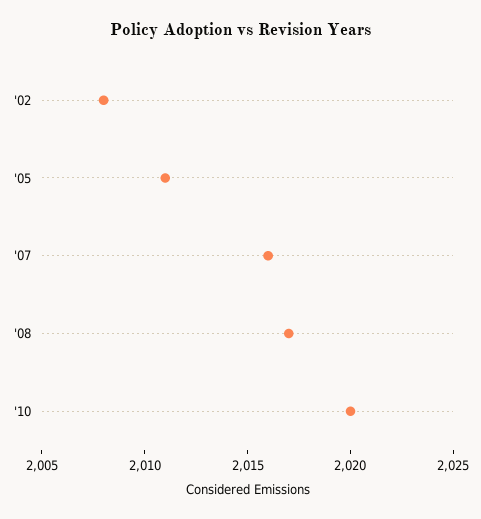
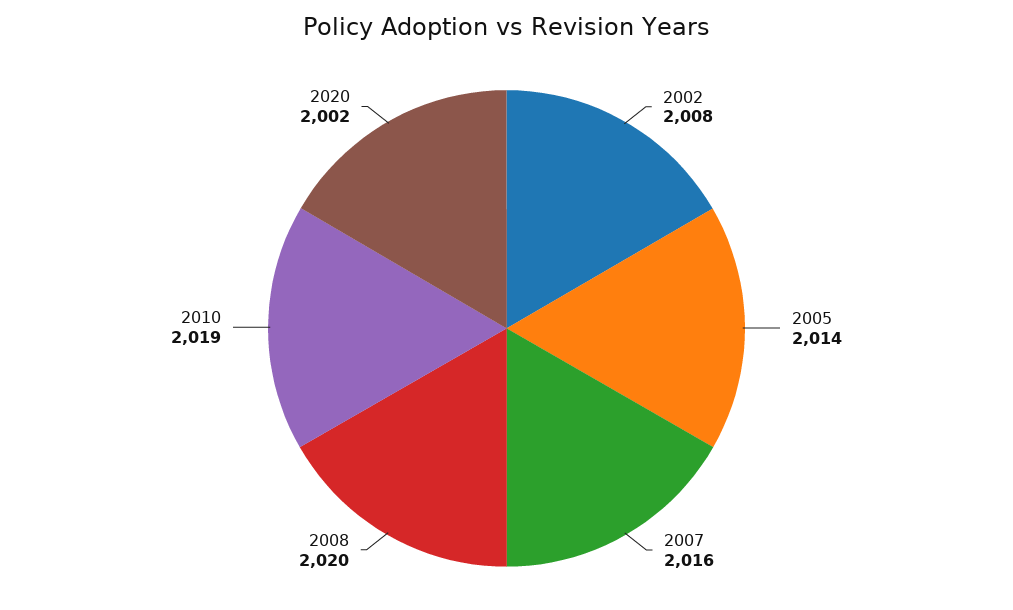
'05: 2011 -> 2014
'08: 2017 -> 2020
'10: 2020 -> 2019
2020: none -> 2002

